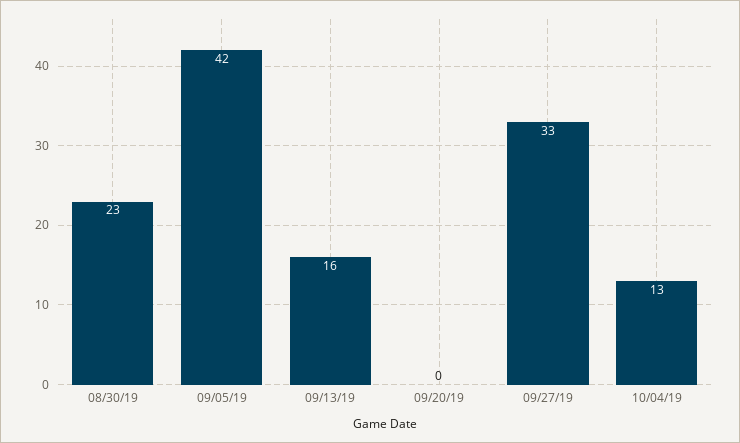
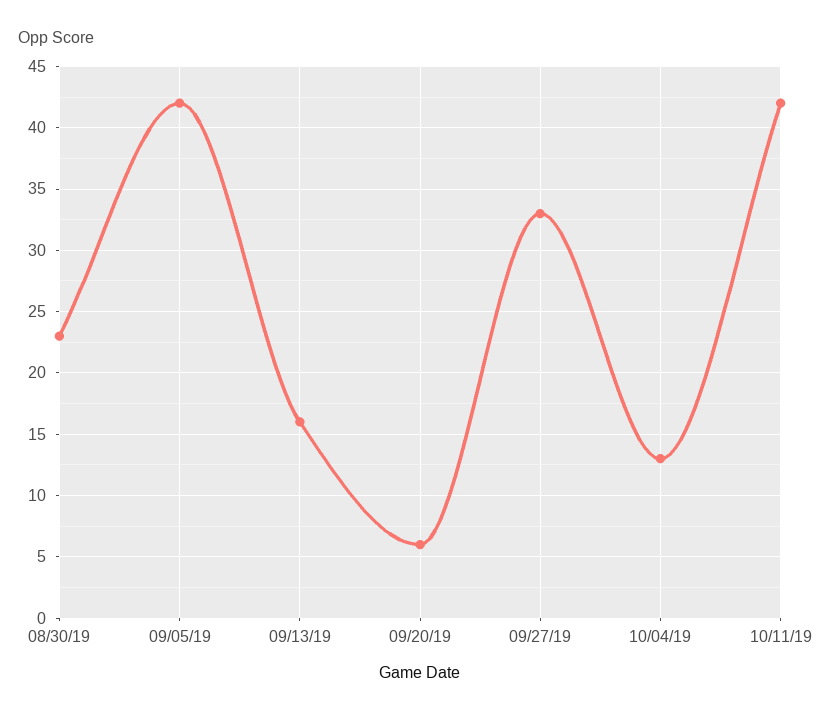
09/20/19: 0 -> 6
10/11/19: none -> 42

